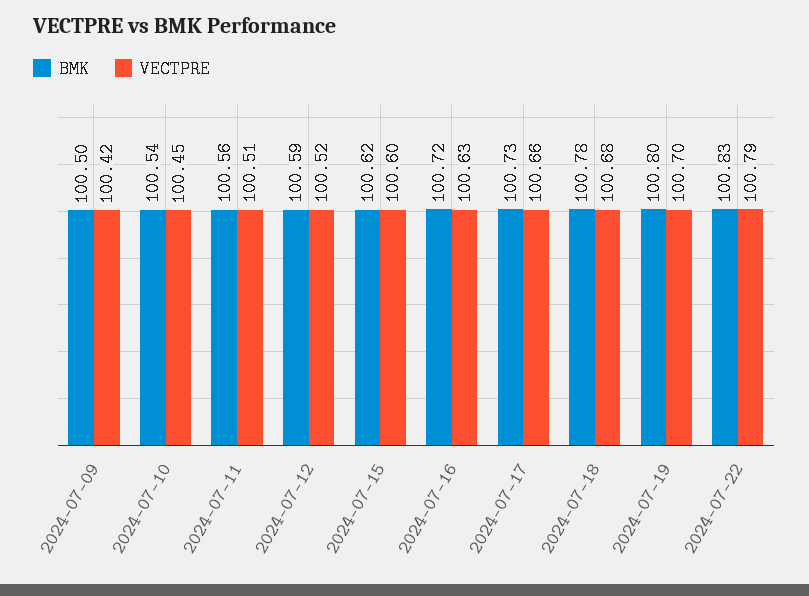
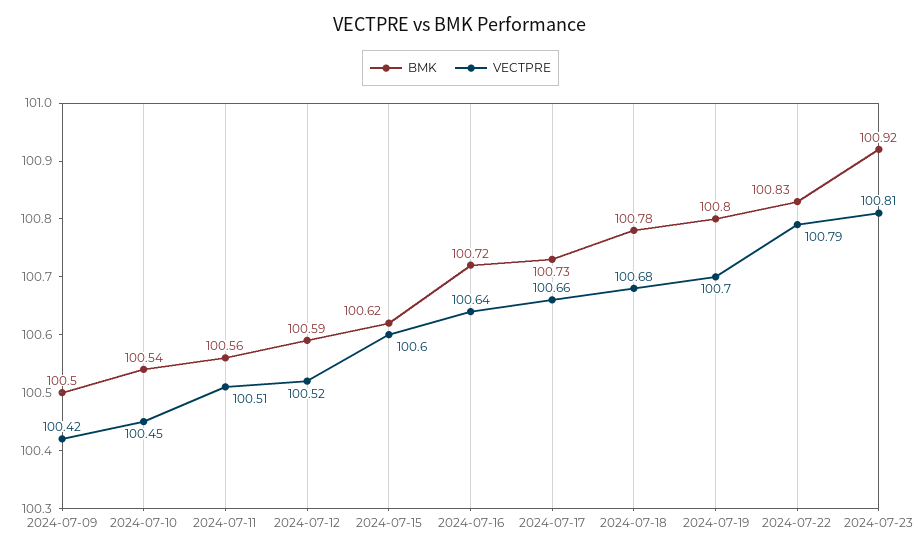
VECTPRE, 2024-07-16: 100.63 -> 100.64
BMK, 2024-07-23: none -> 100.92
VECTPRE, 2024-07-23: none -> 100.81

